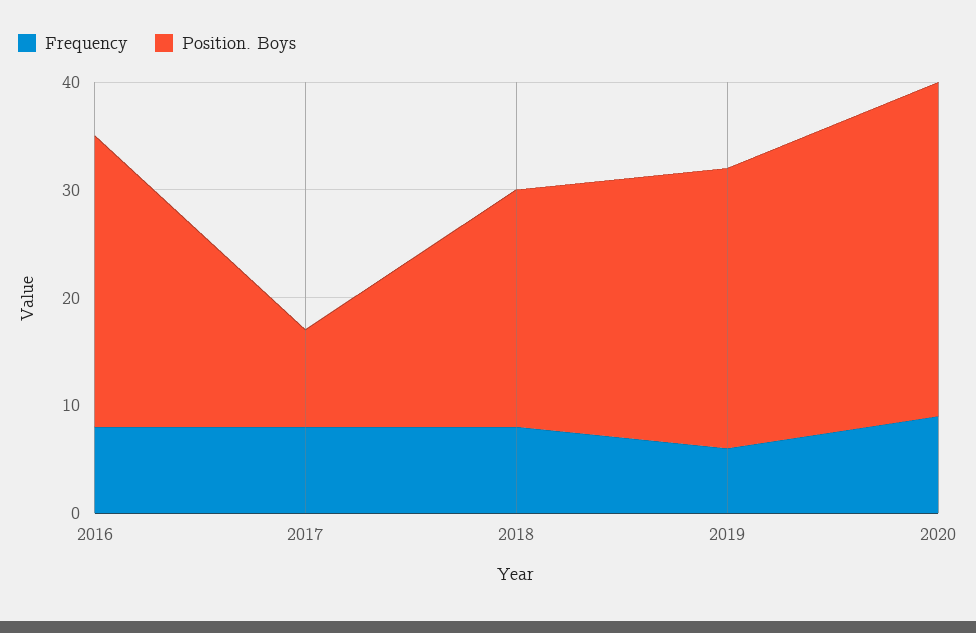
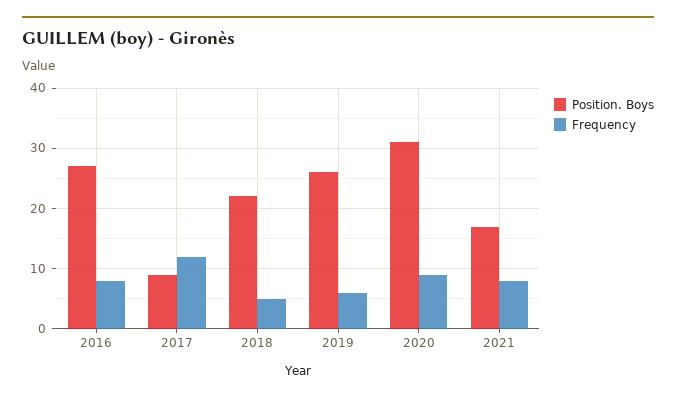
Frequency, 2017: 8 -> 12
Frequency, 2018: 8 -> 5
Position. Boys, 2021: none -> 17
Frequency, 2021: none -> 8

